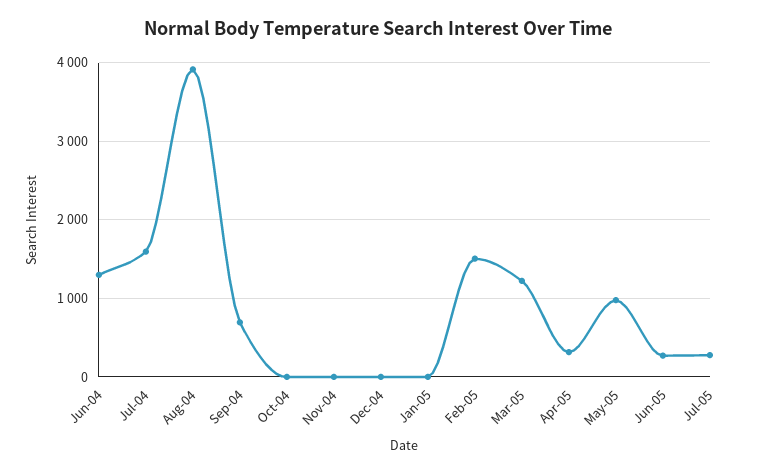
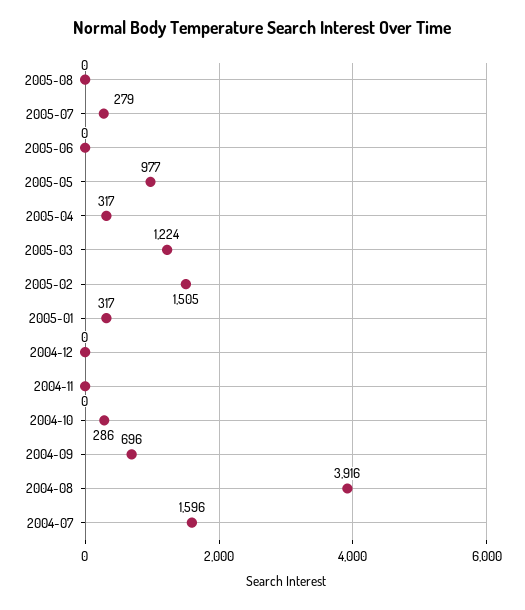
Jun-04: 1300 -> none
Oct-04: 0 -> 286
Jan-05: 0 -> 317
Jun-05: 300 -> 0
2005-08: none -> 0

